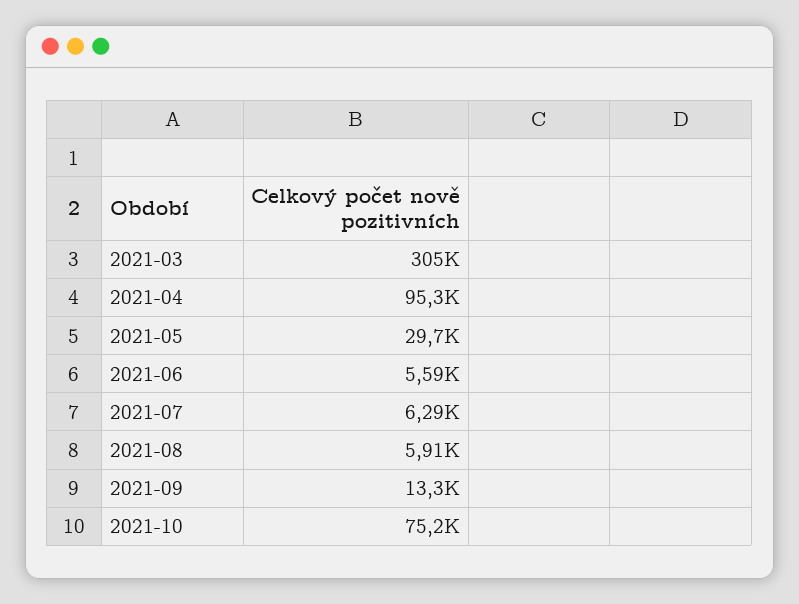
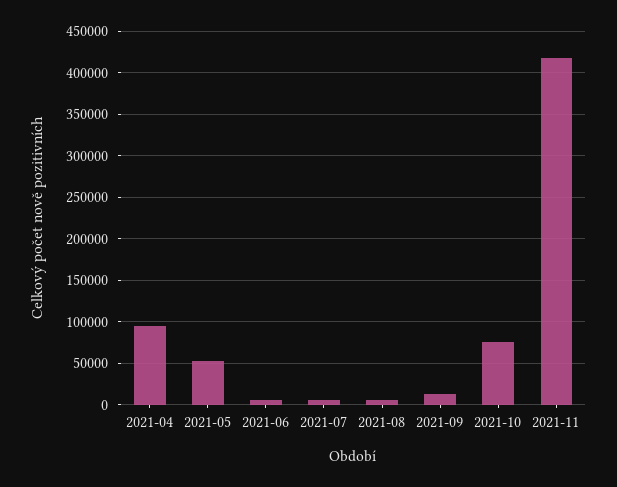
2021-03: 305000 -> none
2021-05: 29700 -> 50000
2021-11: none -> 420000

